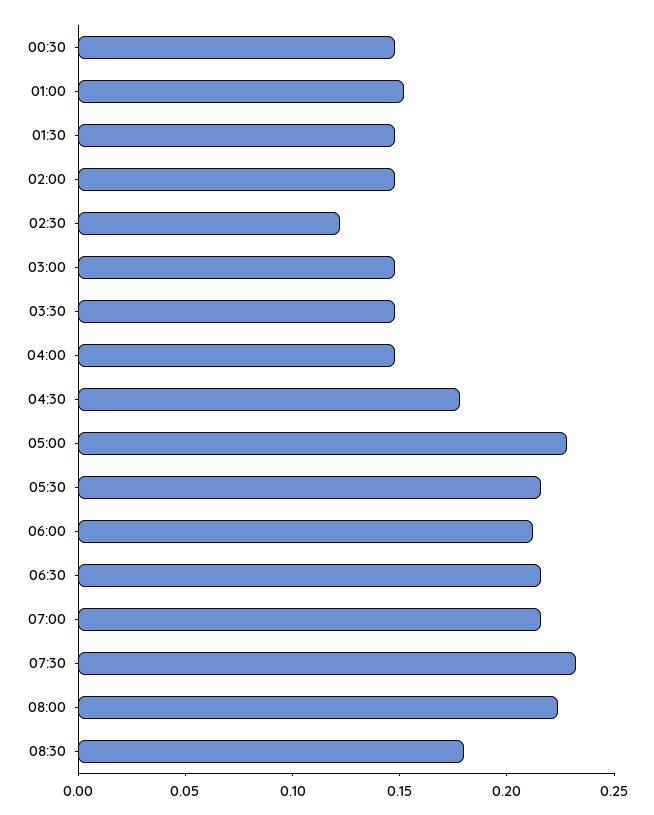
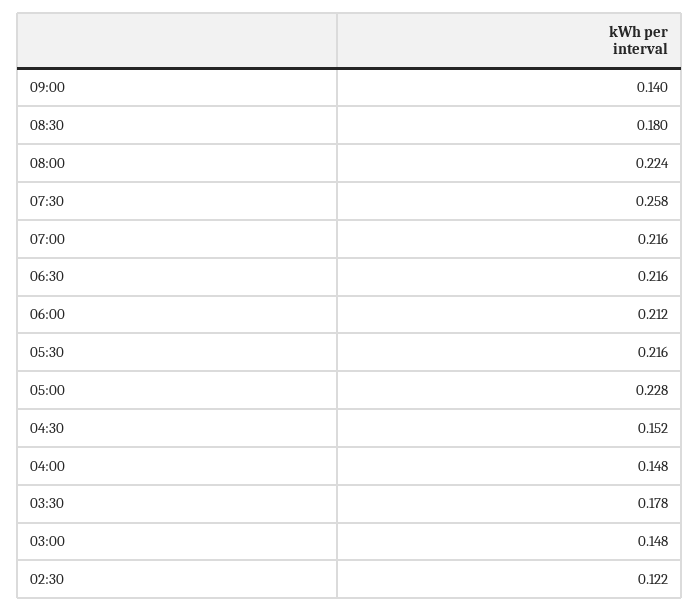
00:30: 0.15 -> none
01:00: 0.15 -> none
01:30: 0.15 -> none
02:00: 0.15 -> none
03:30: 0.15 -> 0.178
04:30: 0.18 -> 0.152
07:30: 0.23 -> 0.258
09:00: none -> 0.14

